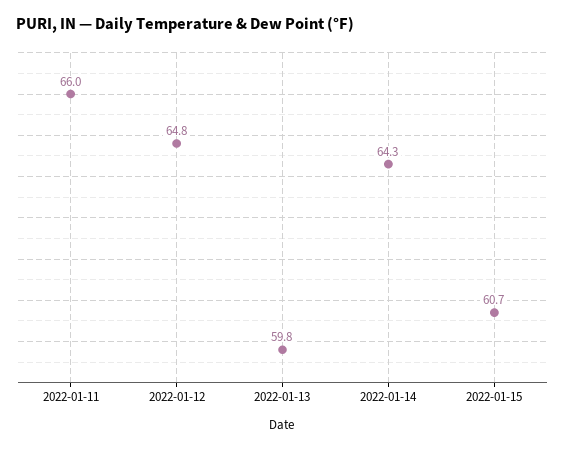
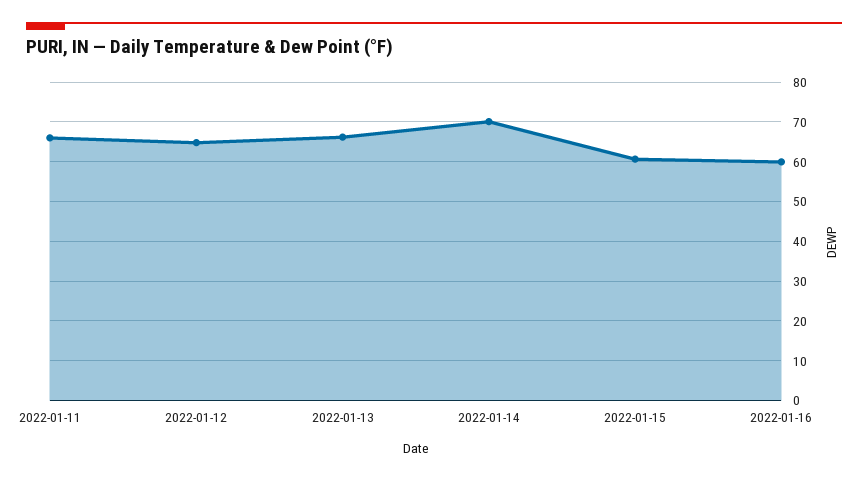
2022-01-13: 59.8 -> 66
2022-01-14: 64.3 -> 70
2022-01-16: none -> 60

